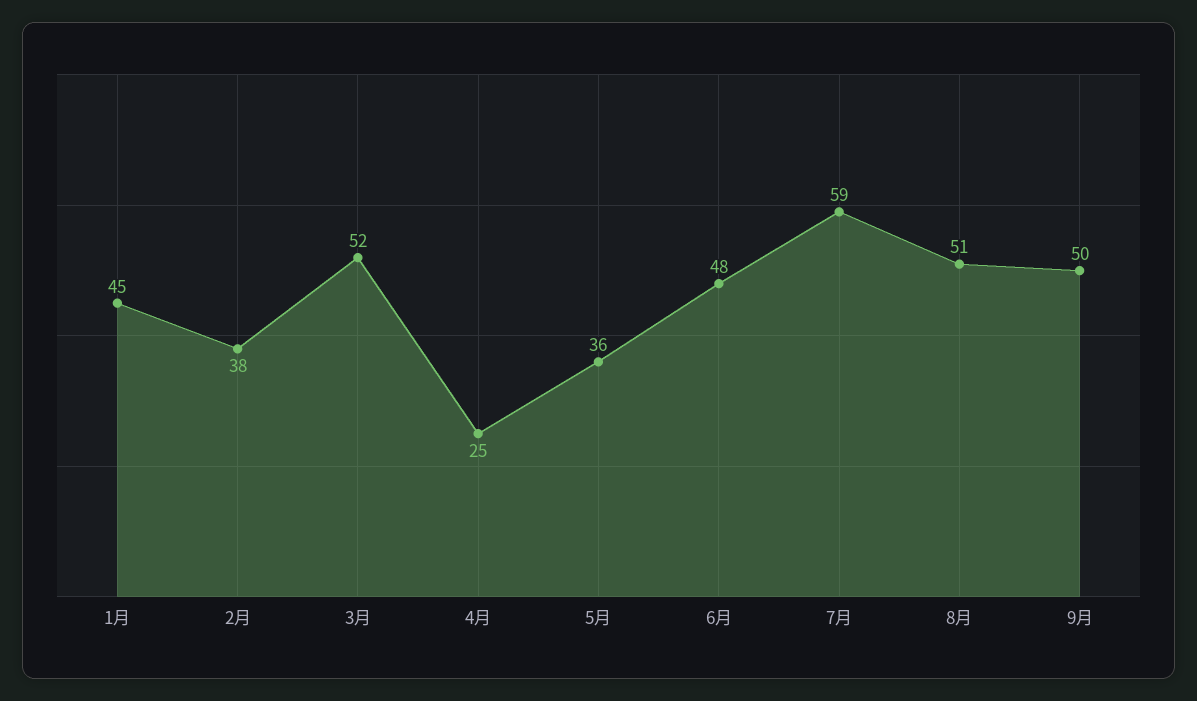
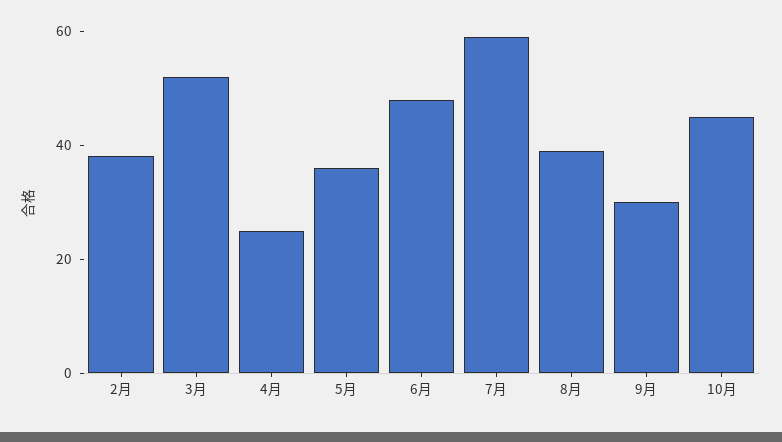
1月: 45 -> none
8月: 51 -> 40
9月: 50 -> 30
10月: none -> 45

